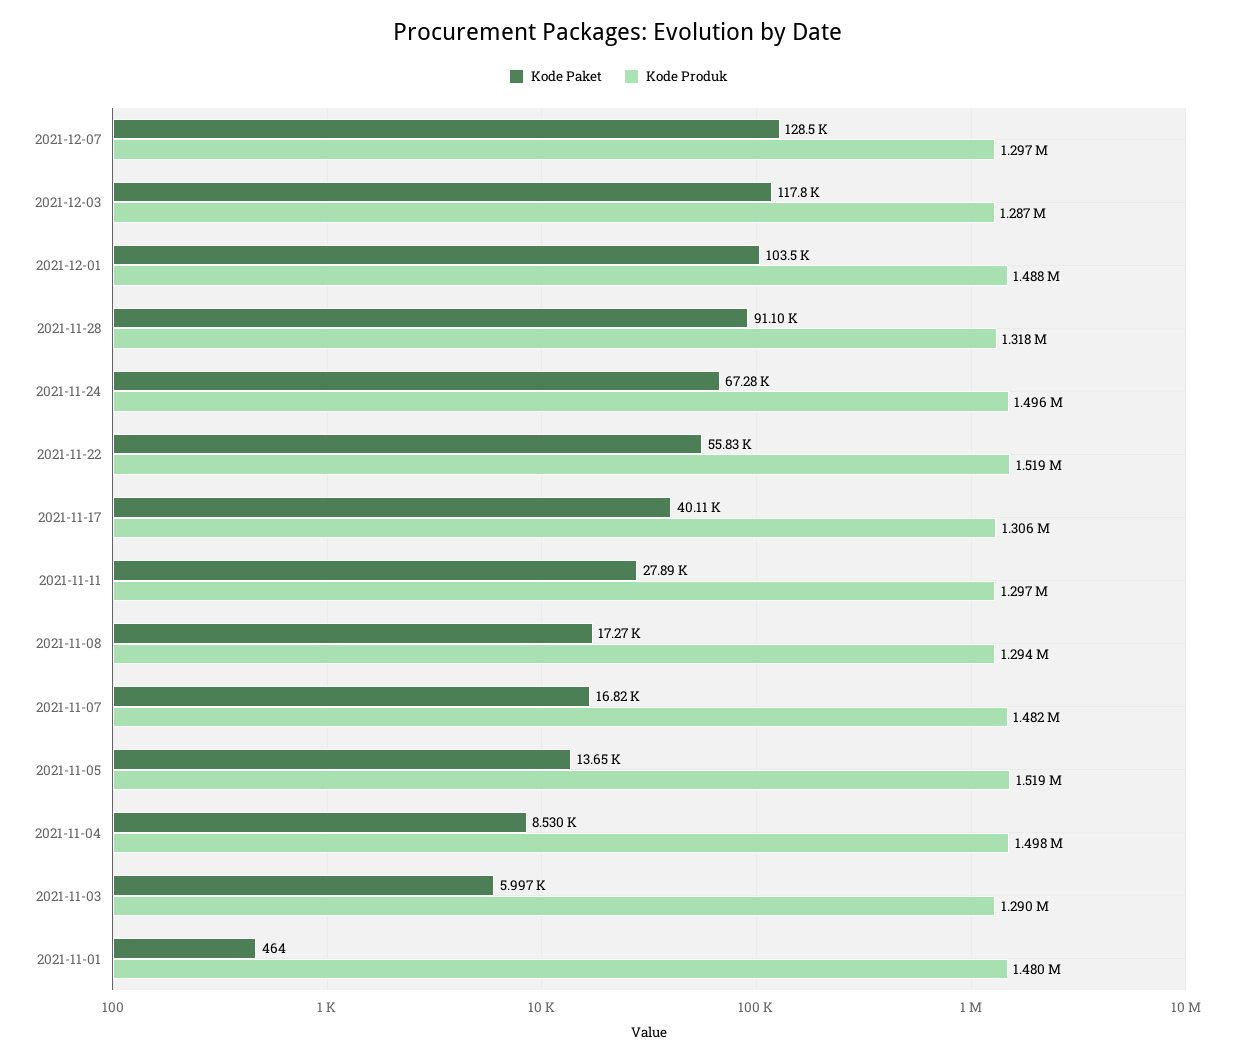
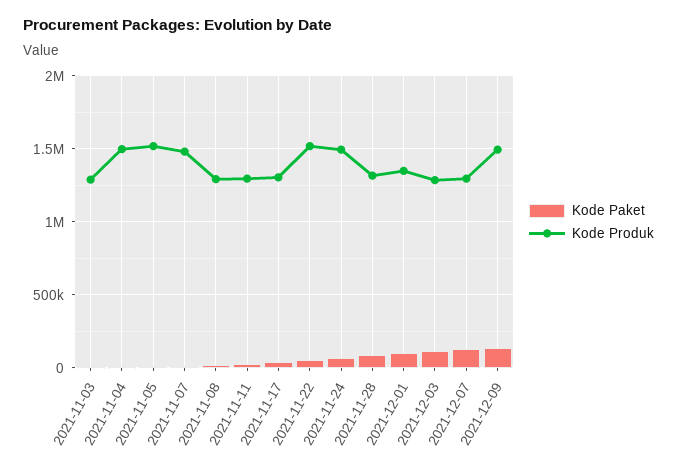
Kode Produk, 2021-12-01: 1488000 -> 1350000
Kode Paket, 2021-11-01: 464 -> none
Kode Produk, 2021-11-01: 1480000 -> none
Kode Paket, 2021-12-09: none -> 150000
Kode Produk, 2021-12-09: none -> 1500000

